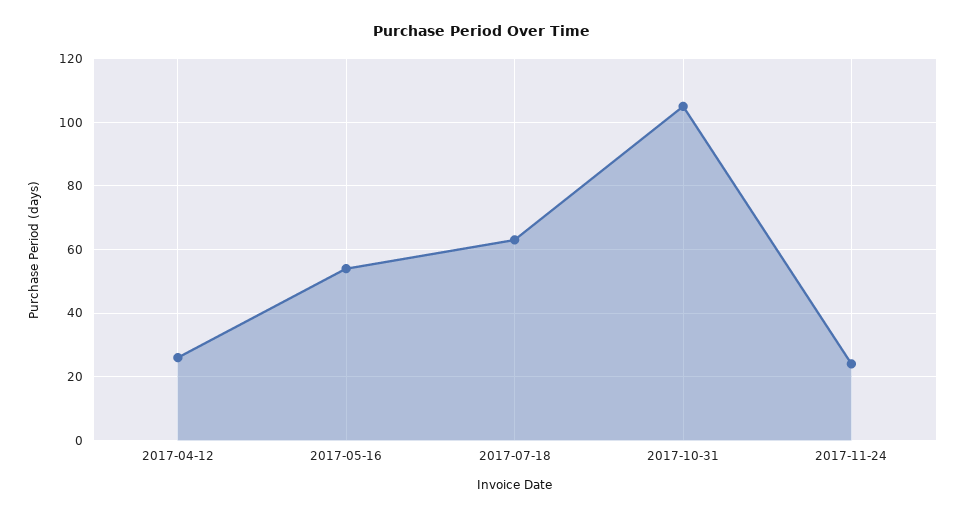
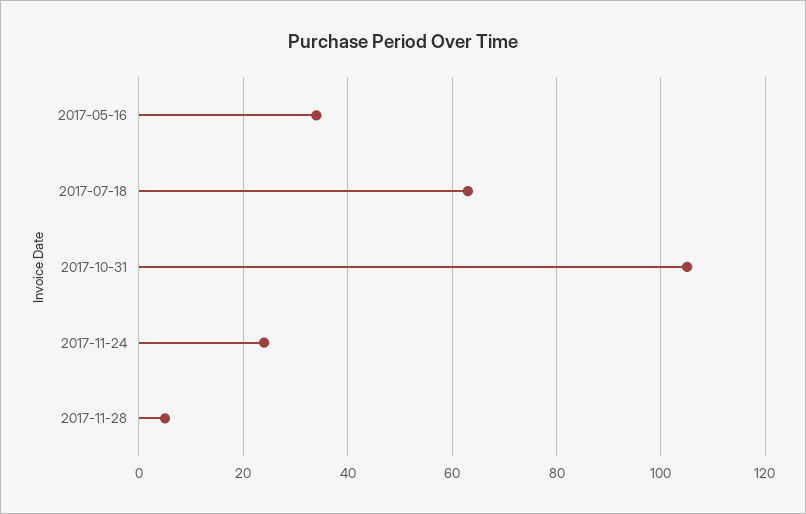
2017-04-12: 25 -> none
2017-05-16: 55 -> 35
2017-11-28: none -> 5

